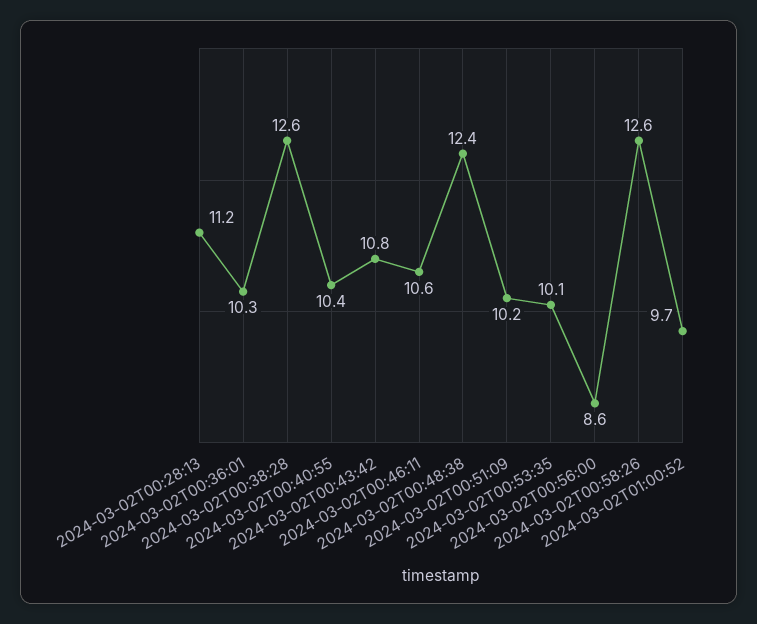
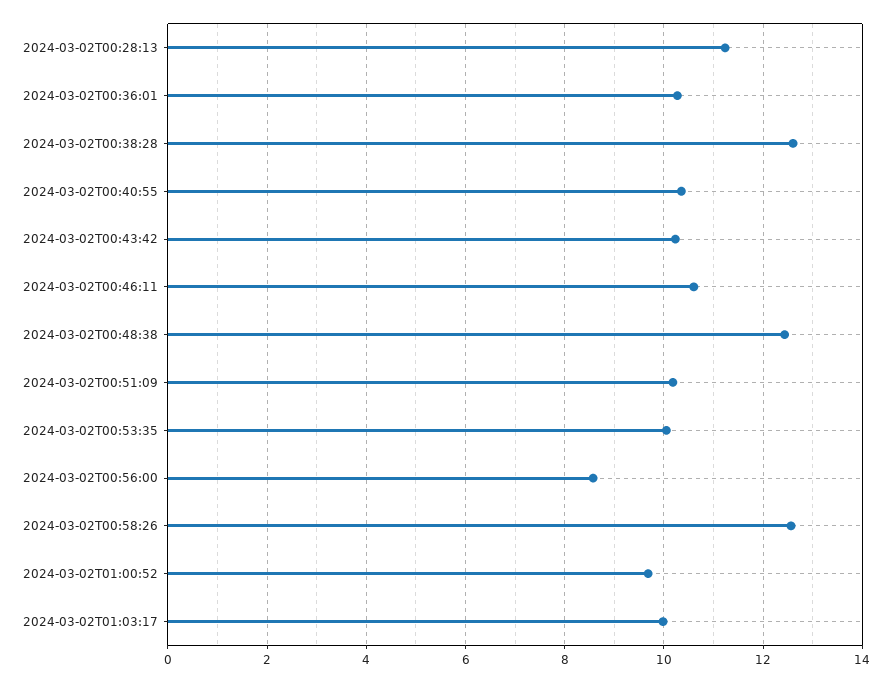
2024-03-02T00:43:42: 10.8 -> 10.2
2024-03-02T01:03:17: none -> 10

